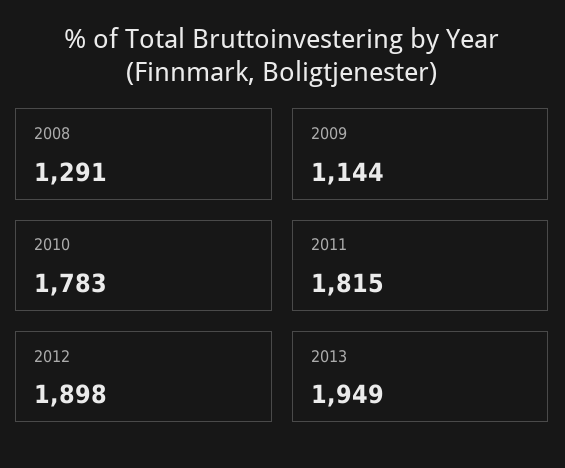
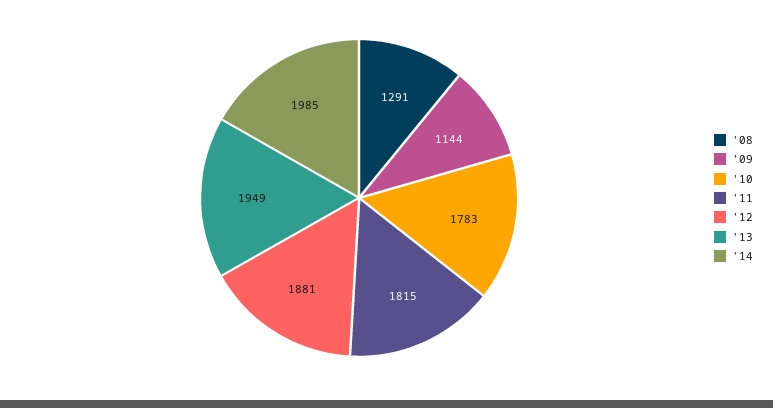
2012: 1898 -> 1881
'14: none -> 1985

